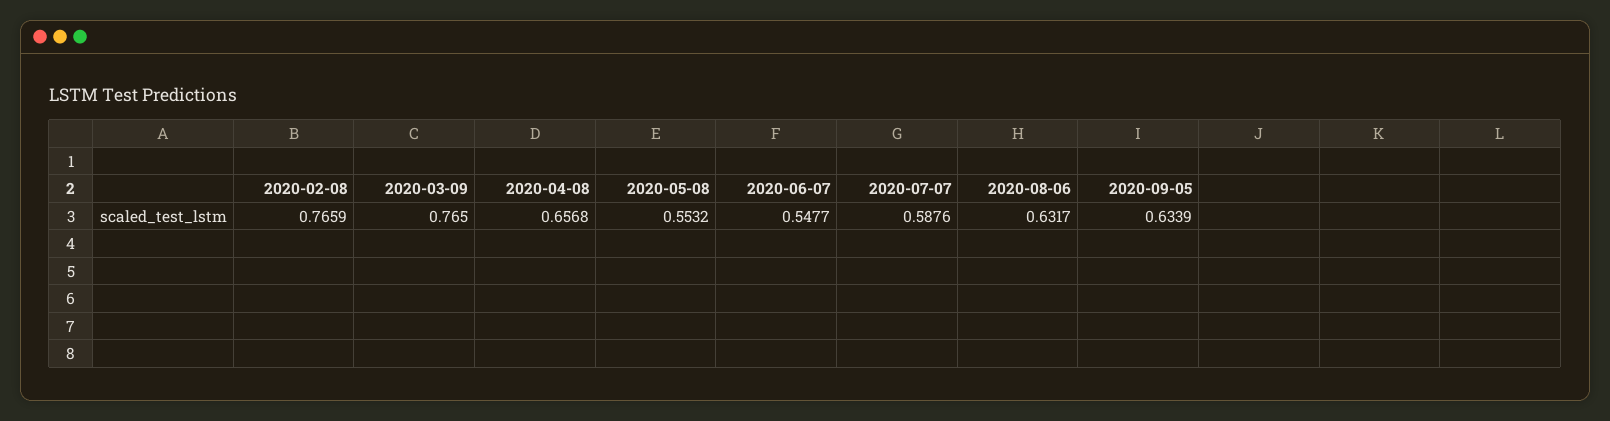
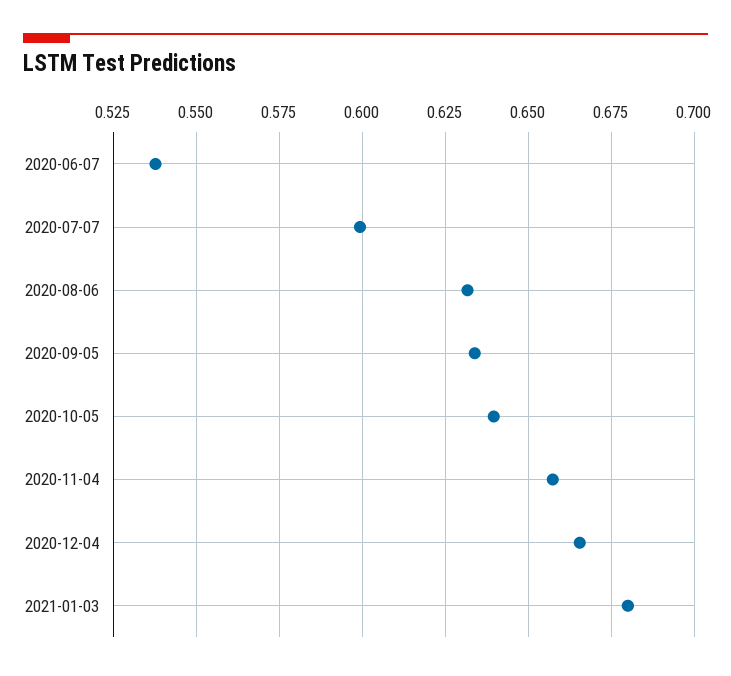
2020-02-08: 0.7659 -> none
2020-03-09: 0.765 -> none
2020-04-08: 0.6568 -> none
2020-05-08: 0.5532 -> none
2020-06-07: 0.5477 -> 0.5375
2020-07-07: 0.5876 -> 0.6
2020-10-05: none -> 0.64
2020-11-04: none -> 0.6575
2020-12-04: none -> 0.665
2021-01-03: none -> 0.68

